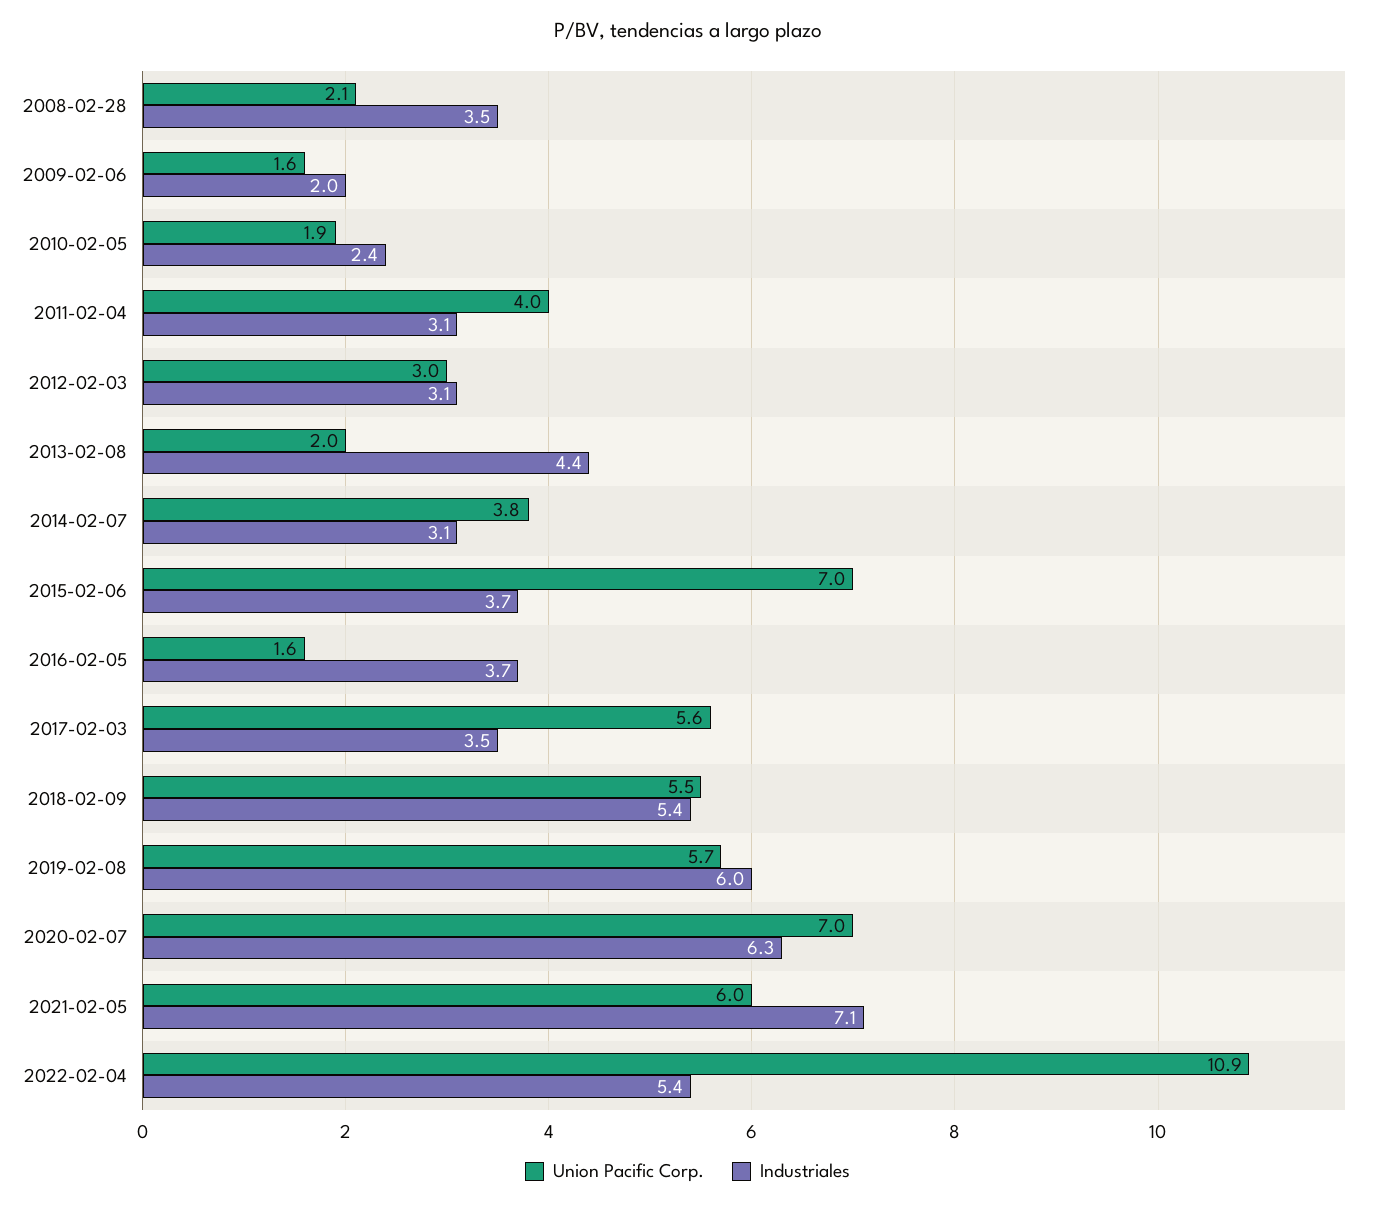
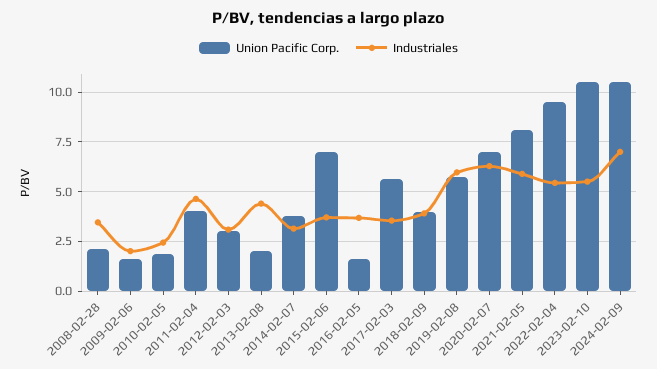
Industriales, 2011-02-04: 3.1 -> 4.5
Union Pacific Corp., 2018-02-09: 5.5 -> 4
Industriales, 2018-02-09: 5.4 -> 4
Union Pacific Corp., 2021-02-05: 6 -> 8
Industriales, 2021-02-05: 7.1 -> 6
Union Pacific Corp., 2022-02-04: 10.9 -> 9.5
Union Pacific Corp., 2023-02-10: none -> 10.5
Industriales, 2023-02-10: none -> 5.5
Union Pacific Corp., 2024-02-09: none -> 10.5
Industriales, 2024-02-09: none -> 7

